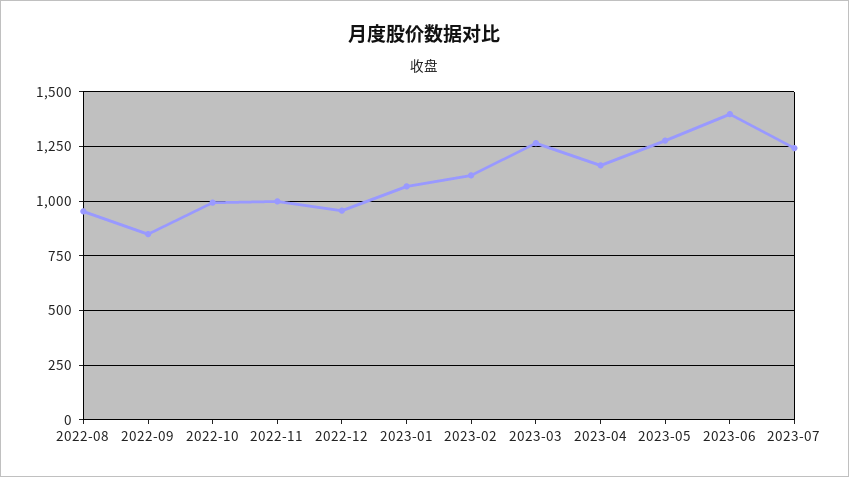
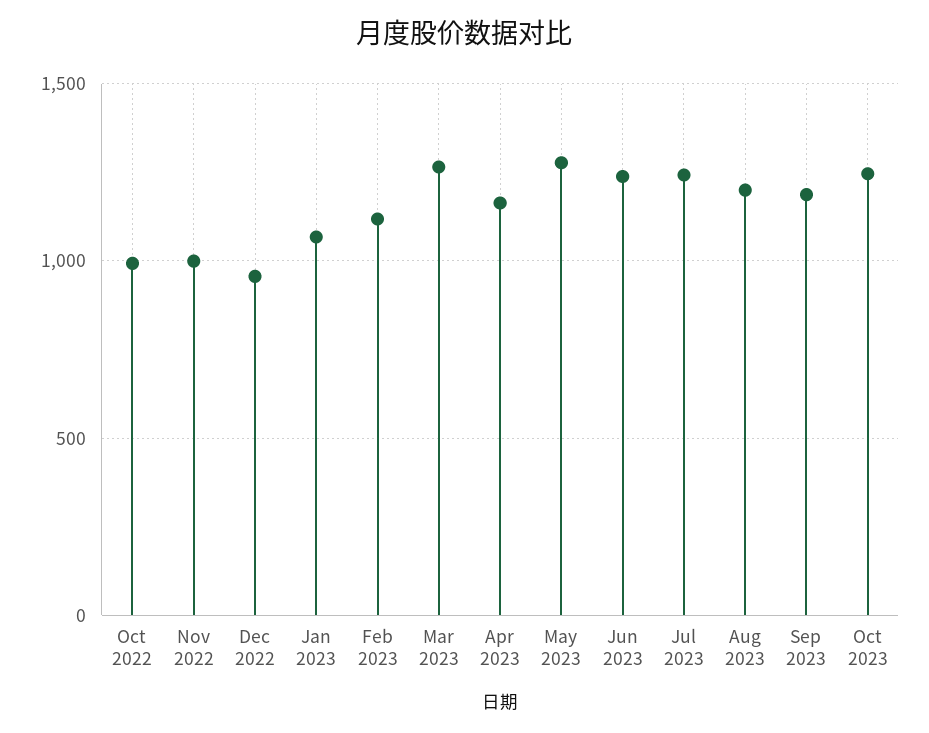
2022-08: 950 -> none
2022-09: 850 -> none
2023-06: 1400 -> 1250
Aug 2023: none -> 1200
Sep 2023: none -> 1200
Oct 2023: none -> 1250

